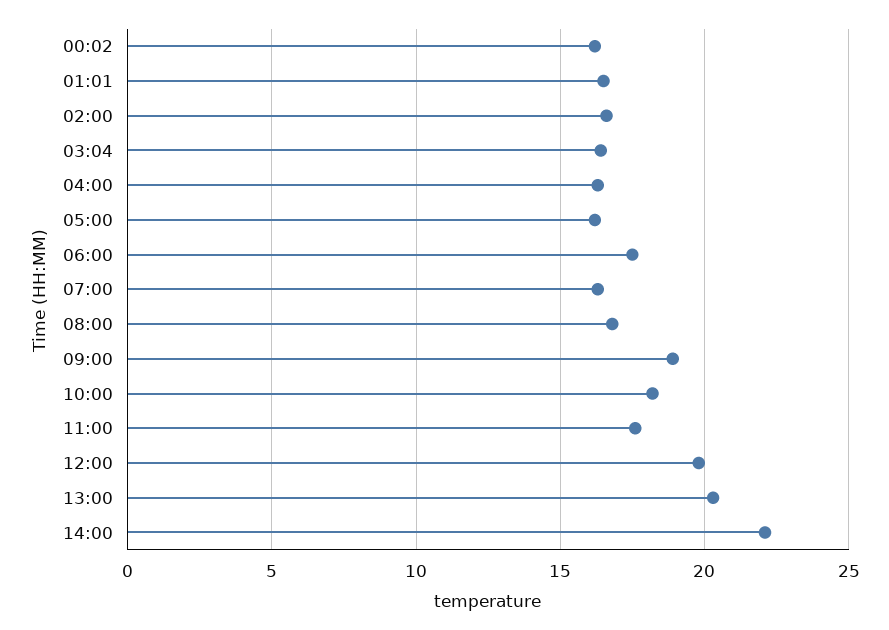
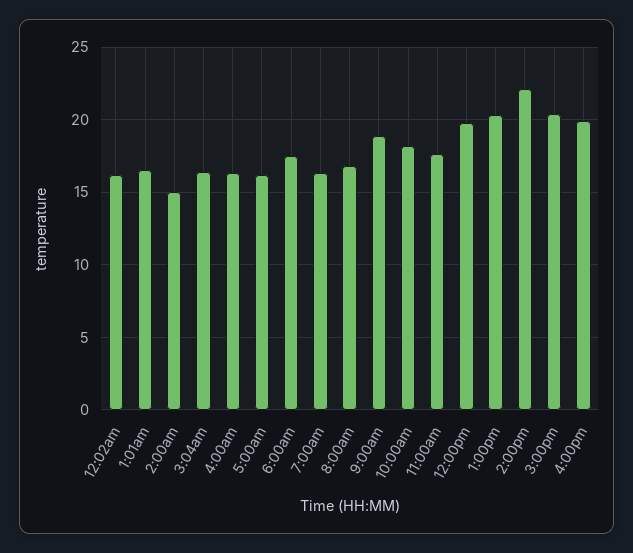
02:00: 16.5 -> 15
3:00pm: none -> 20.5
4:00pm: none -> 20

